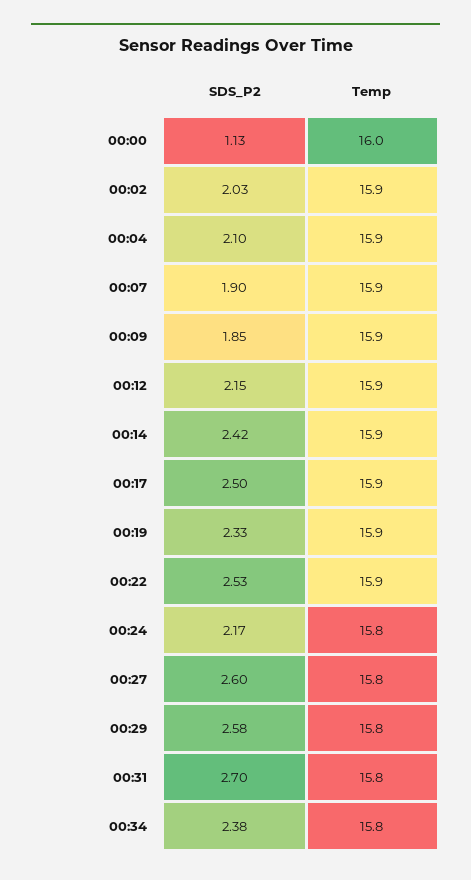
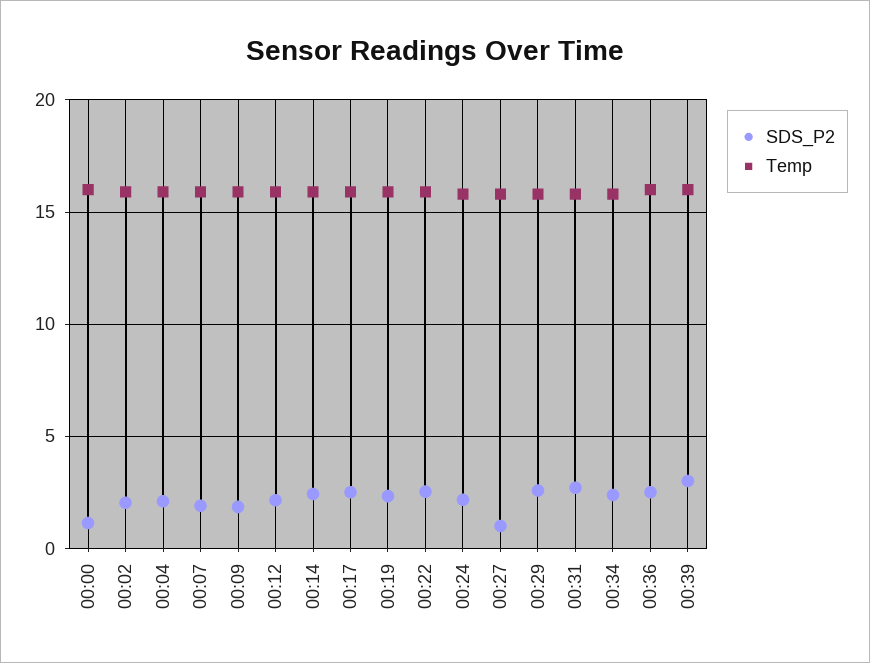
SDS_P2, 00:27: 2.6 -> 1
SDS_P2, 00:36: none -> 2.5
Temp, 00:36: none -> 16
SDS_P2, 00:39: none -> 3
Temp, 00:39: none -> 16

